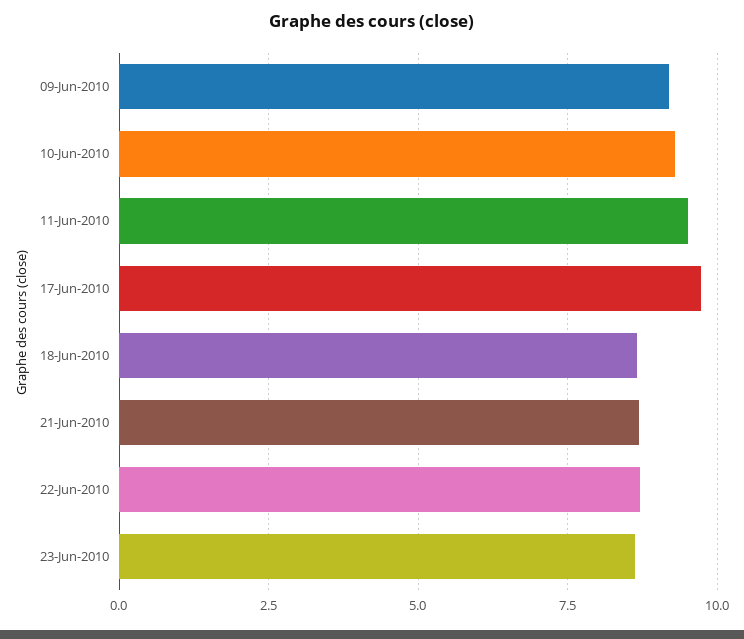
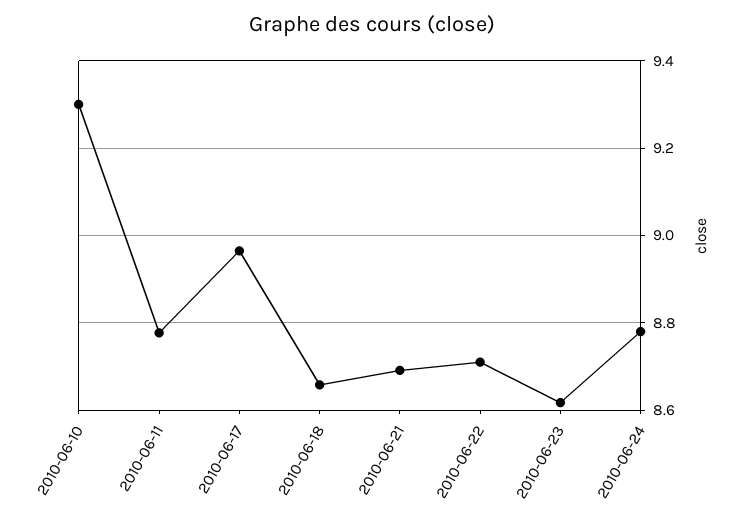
09-Jun-2010: 9.25 -> none
11-Jun-2010: 9.5 -> 8.78
17-Jun-2010: 9.75 -> 8.96
2010-06-24: none -> 8.78

